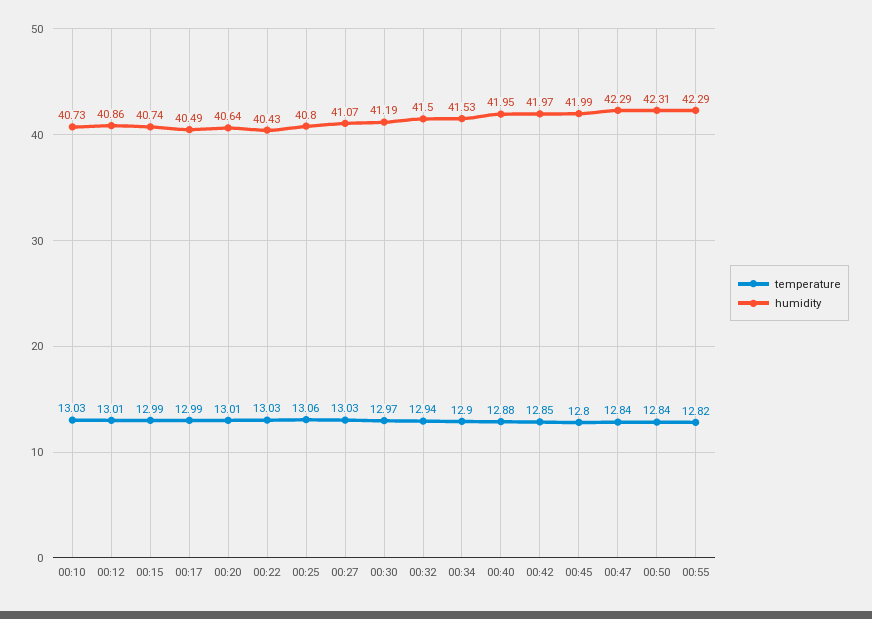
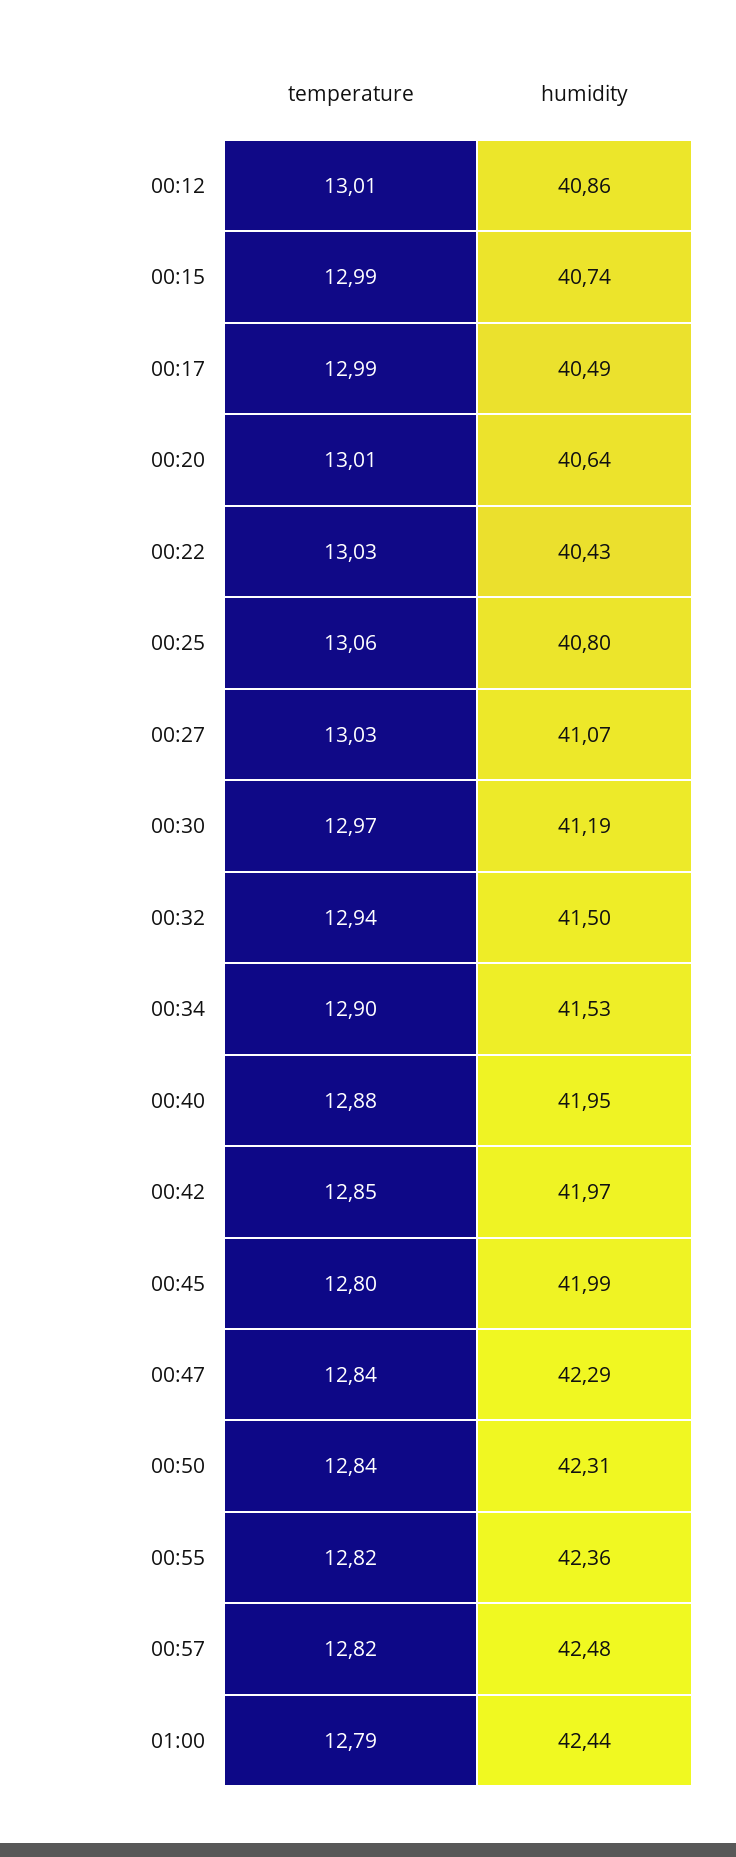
temperature, 00:10: 13.03 -> none
humidity, 00:10: 40.73 -> none
humidity, 00:55: 42.29 -> 42.36
temperature, 00:57: none -> 12.82
humidity, 00:57: none -> 42.48
temperature, 01:00: none -> 12.79
humidity, 01:00: none -> 42.44

